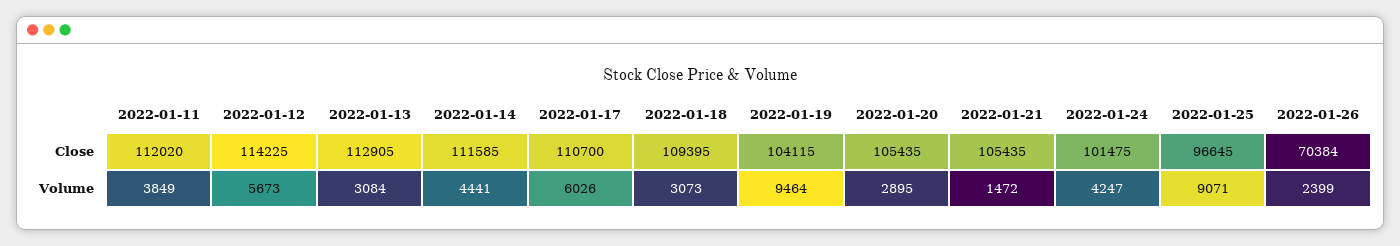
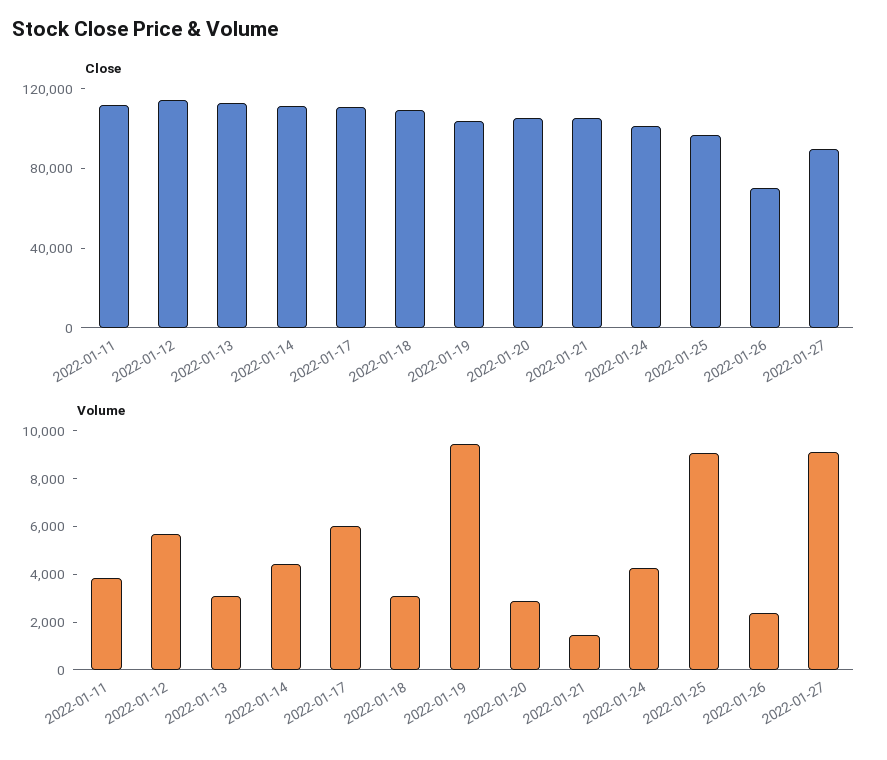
Close, 2022-01-27: none -> 90000
Volume, 2022-01-27: none -> 9000

